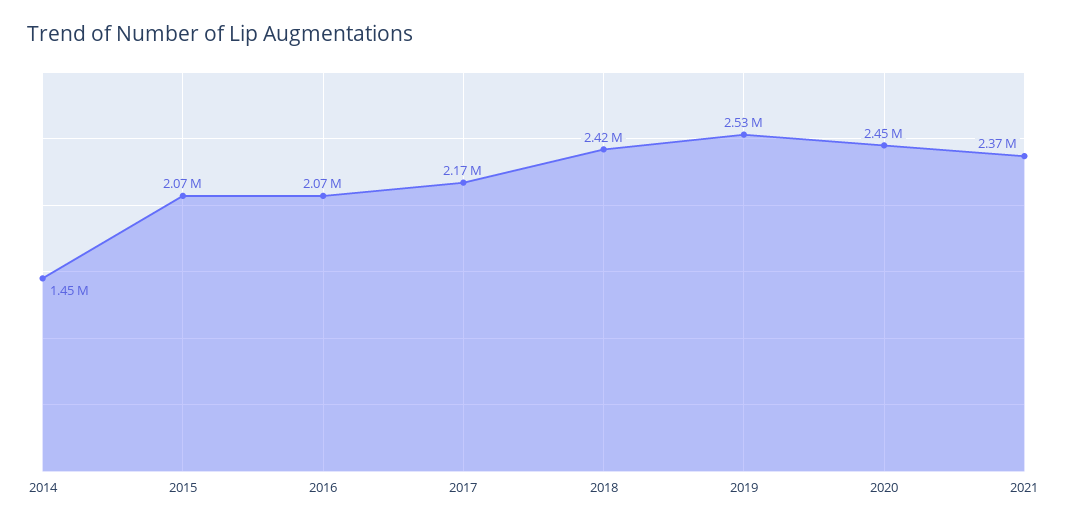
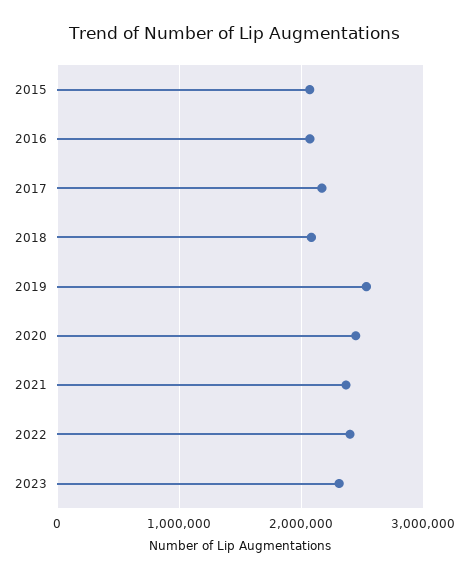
2014: 1450000 -> none
2018: 2420000 -> 2100000
2022: none -> 2400000
2023: none -> 2300000

